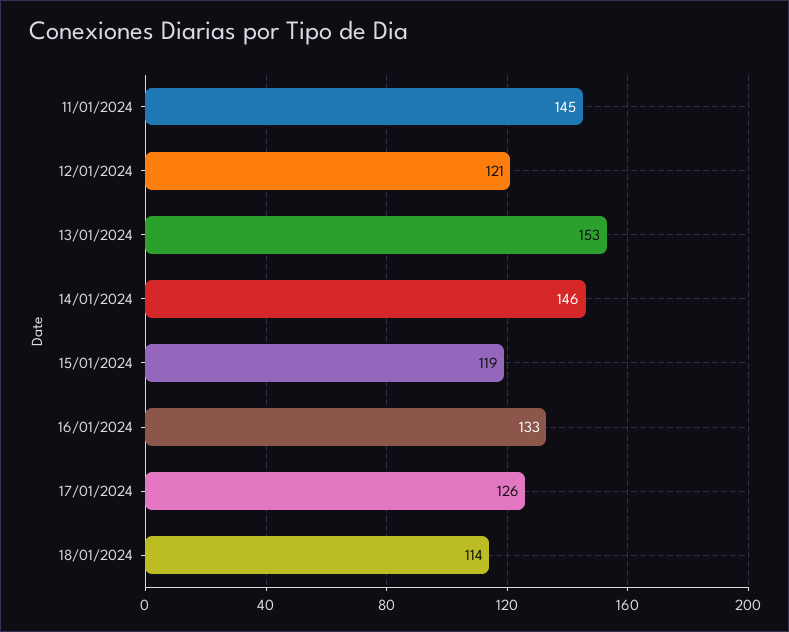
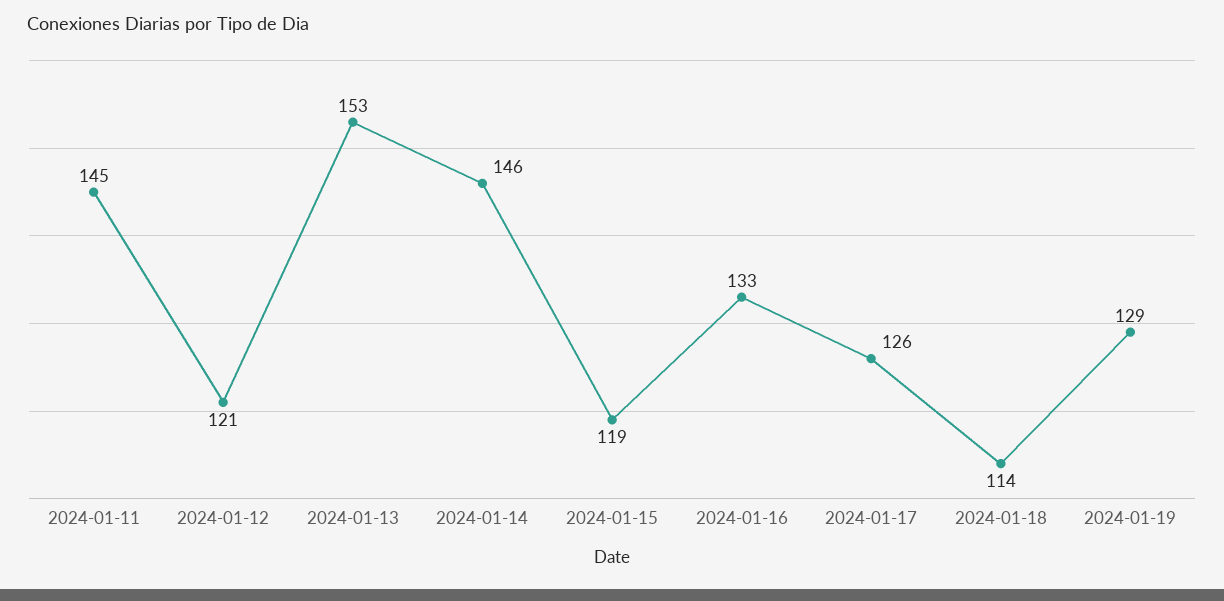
2024-01-19: none -> 129

